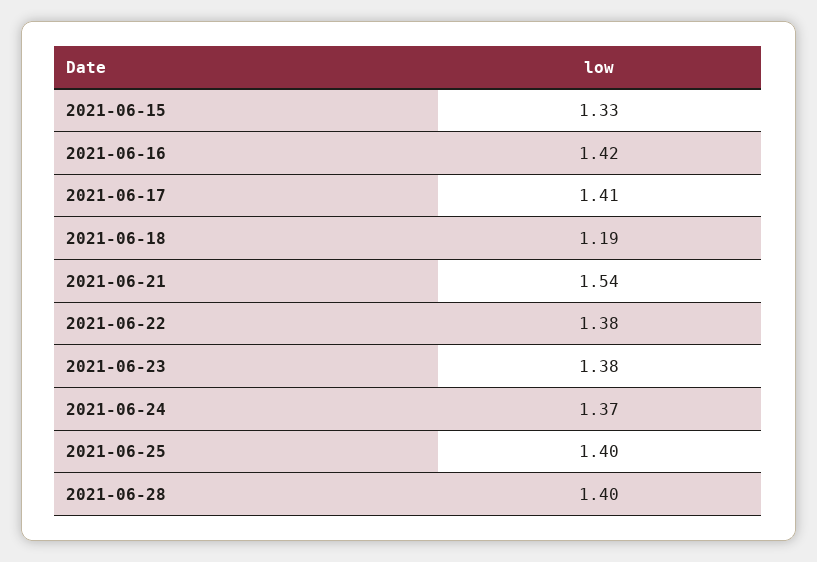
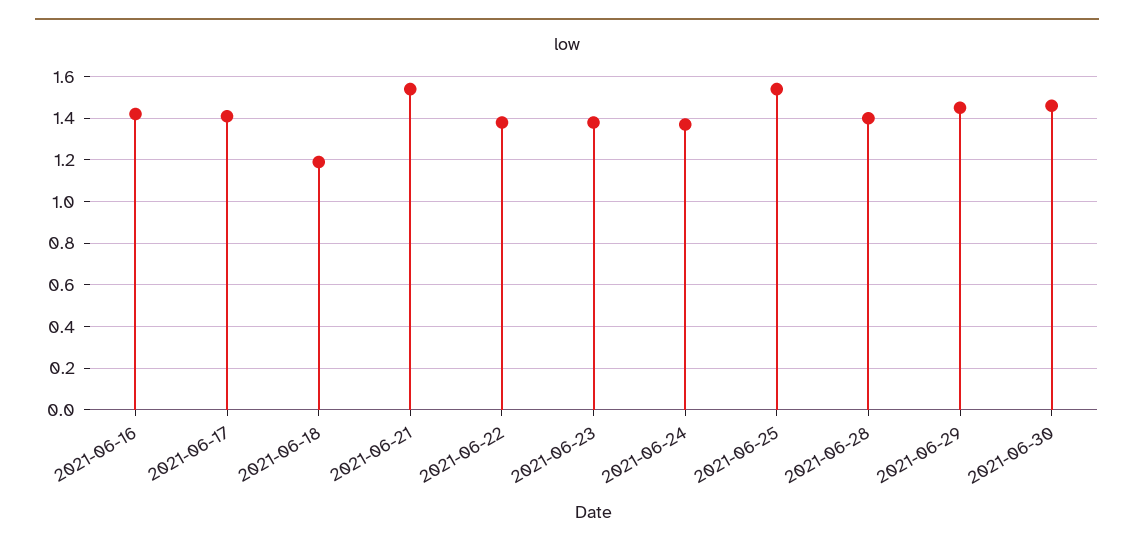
2021-06-15: 1.33 -> none
2021-06-25: 1.4 -> 1.55
2021-06-29: none -> 1.45
2021-06-30: none -> 1.45

